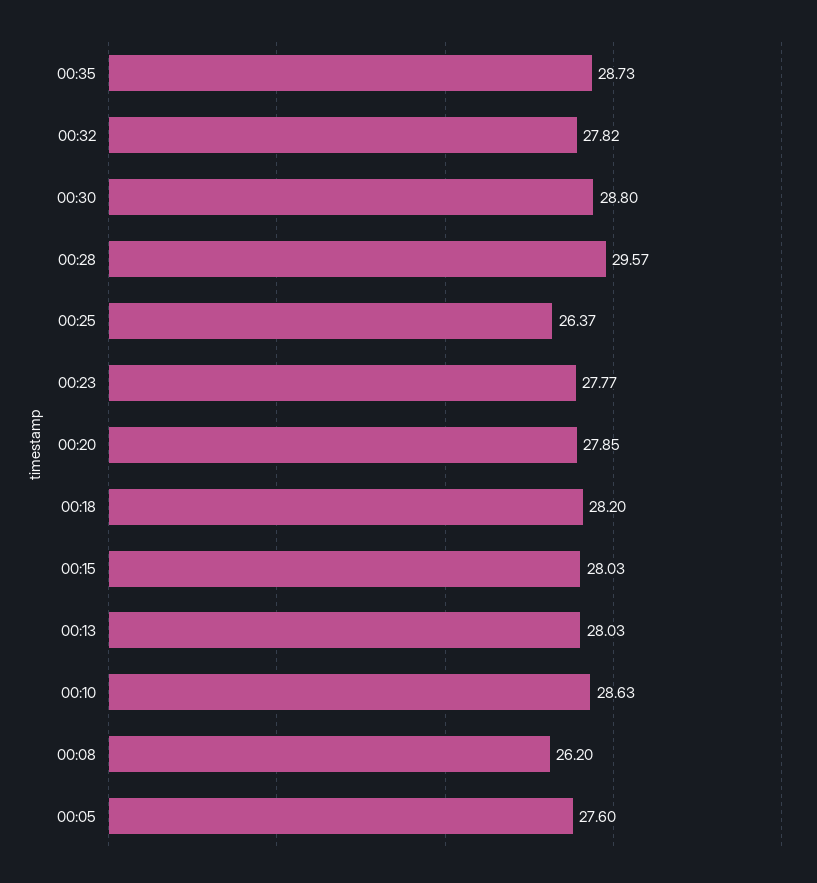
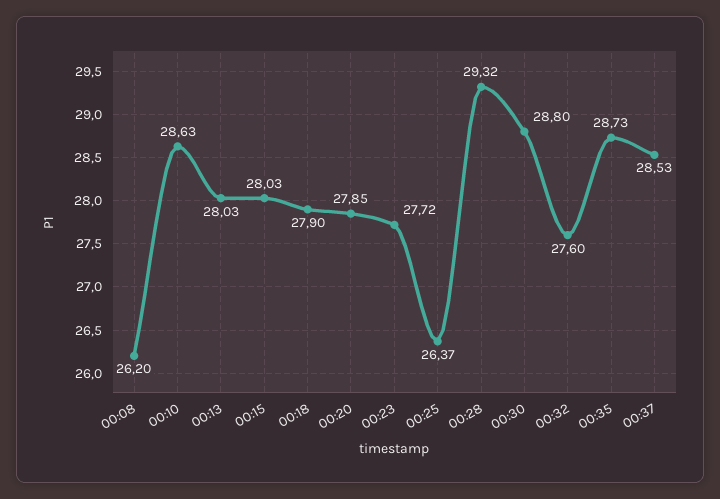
00:32: 27.82 -> 27.6
00:28: 29.57 -> 29.32
00:23: 27.77 -> 27.72
00:18: 28.2 -> 27.9
00:05: 27.6 -> none
00:37: none -> 28.53

